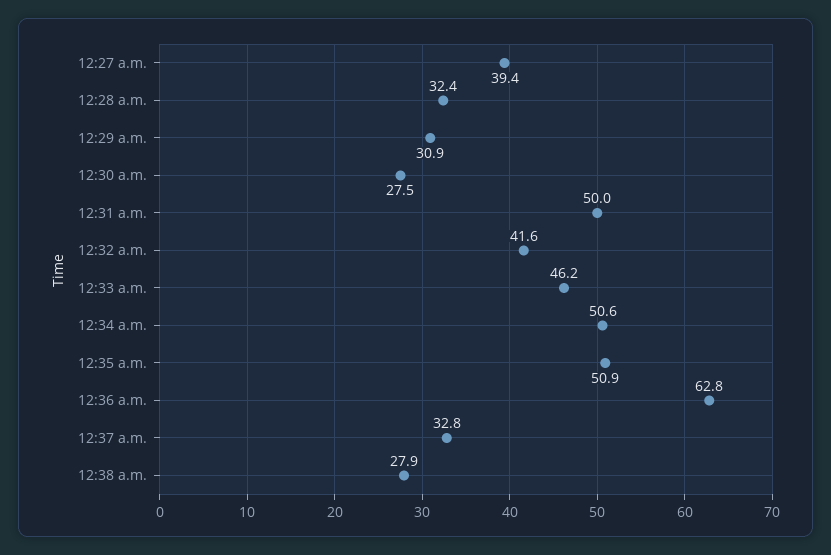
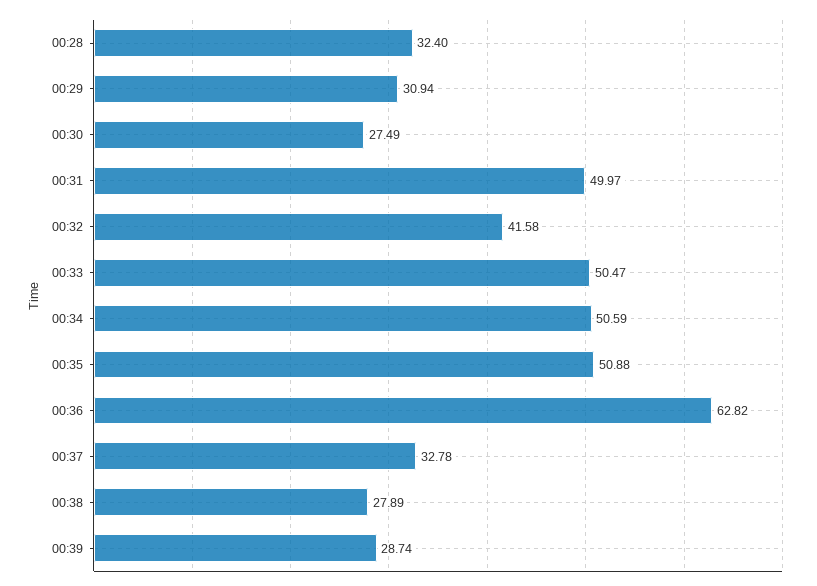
12:27 a.m.: 39.4 -> none
12:33 a.m.: 46.2 -> 50.47
00:39: none -> 28.74

